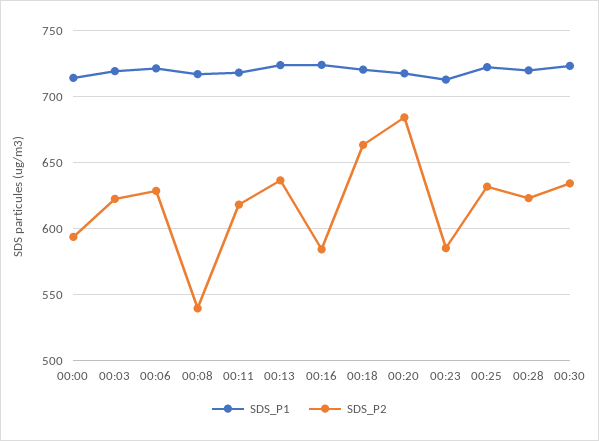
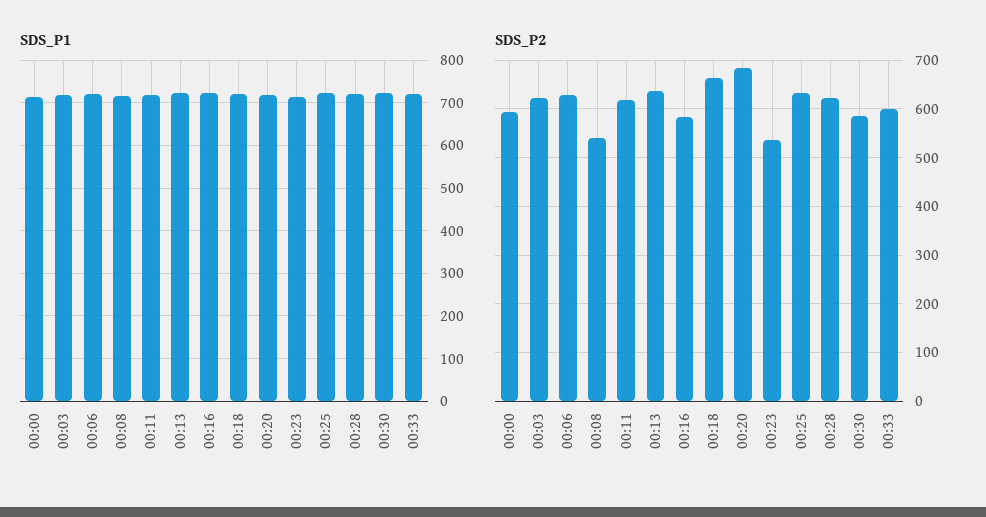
SDS_P2, 00:23: 585 -> 540
SDS_P2, 00:30: 635 -> 580
SDS_P1, 00:33: none -> 720
SDS_P2, 00:33: none -> 600

